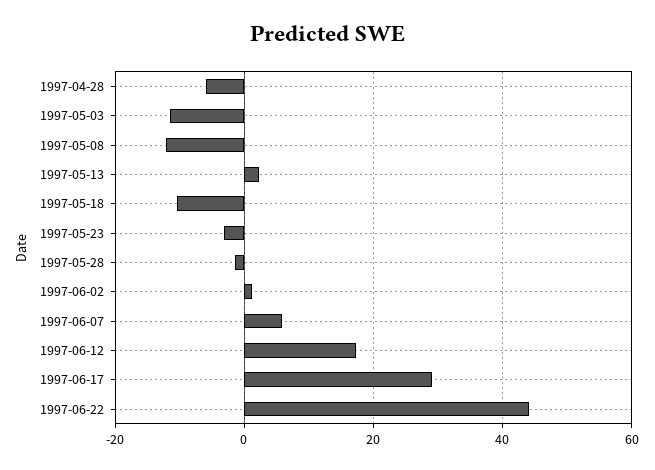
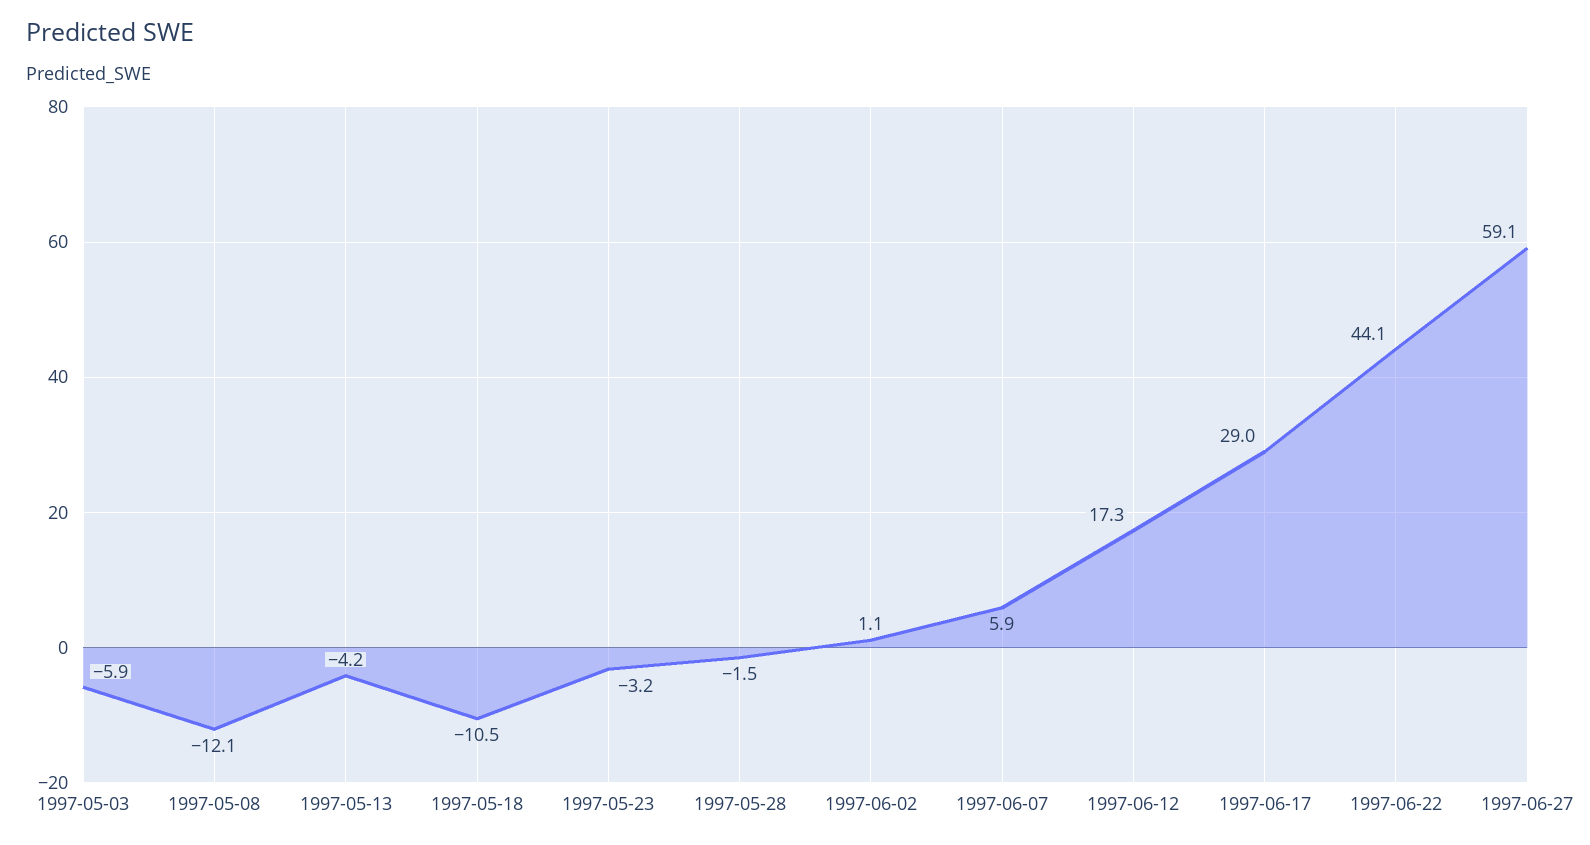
1997-04-28: -6 -> none
1997-05-03: -12 -> -5.9
1997-05-13: 2 -> -4.2
1997-06-27: none -> 59.1

